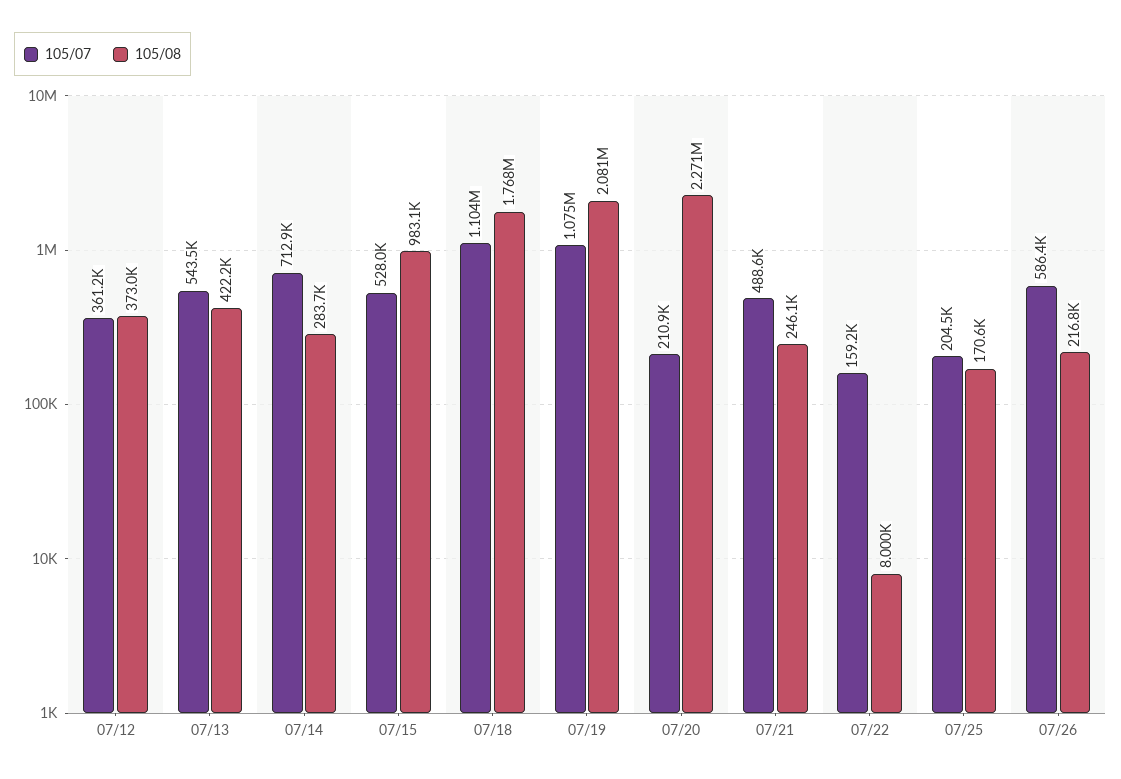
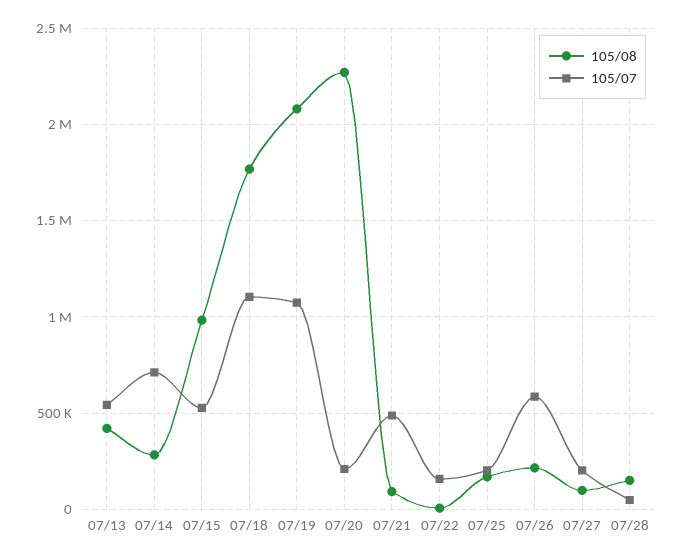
105/07, 07/12: 361200 -> none
105/08, 07/12: 373000 -> none
105/08, 07/21: 246100 -> 100000
105/08, 07/27: none -> 100000
105/07, 07/27: none -> 200000
105/08, 07/28: none -> 150000
105/07, 07/28: none -> 50000

